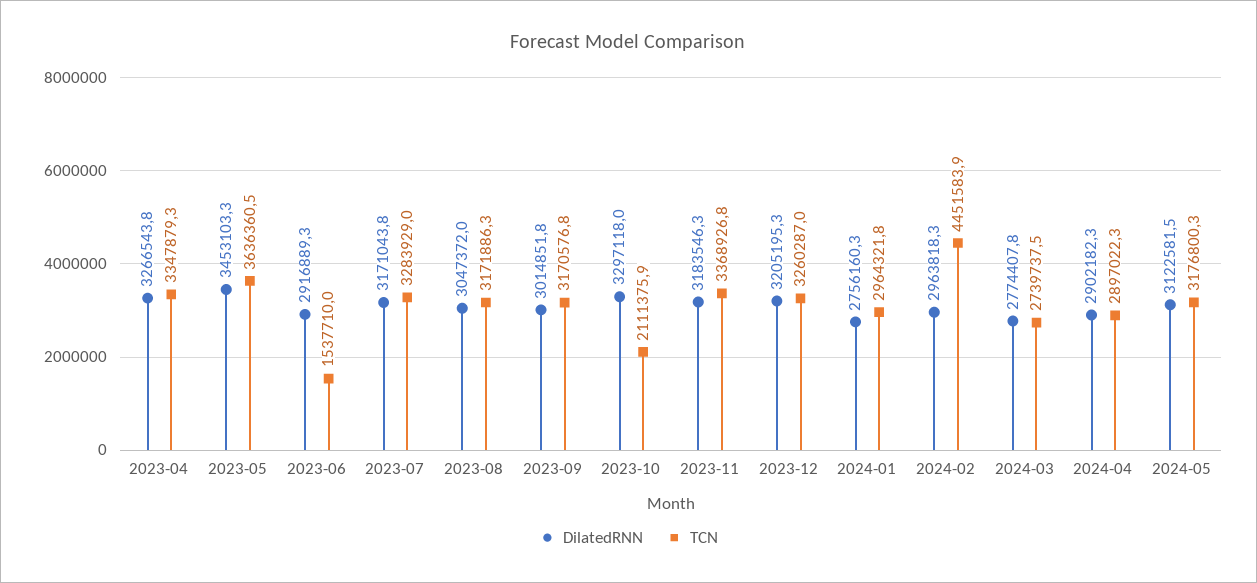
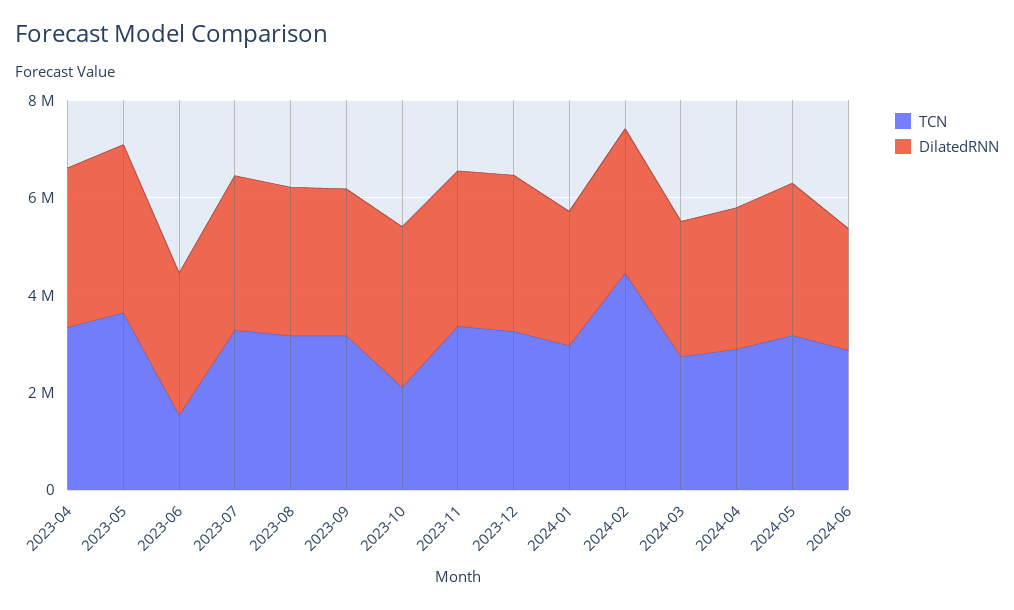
TCN, 2024-06: none -> 3000000
DilatedRNN, 2024-06: none -> 2500000

